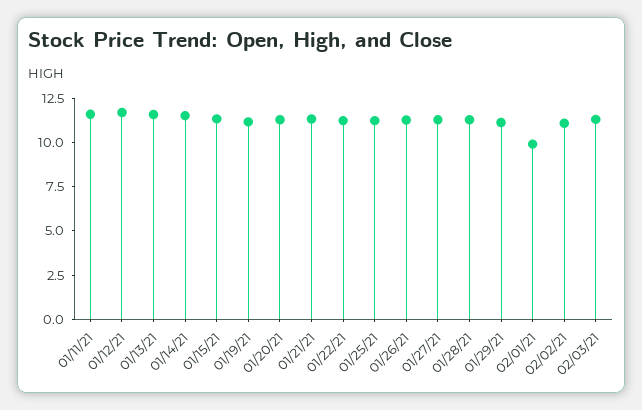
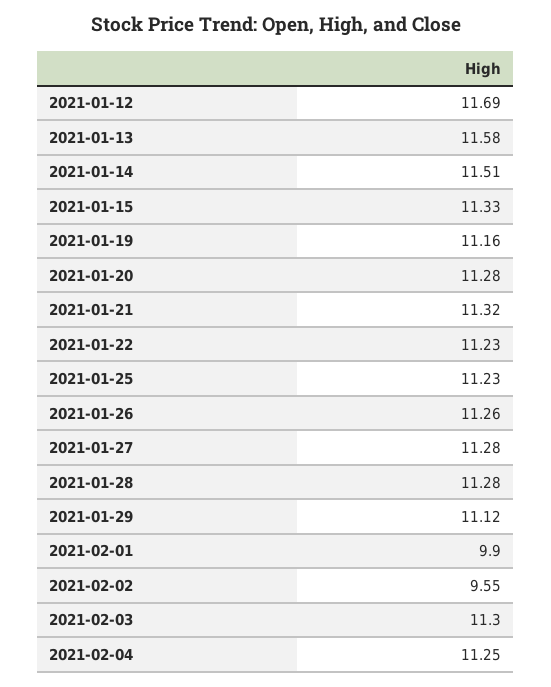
01/11/21: 11.5 -> none
02/02/21: 11 -> 9.55
2021-02-04: none -> 11.25

